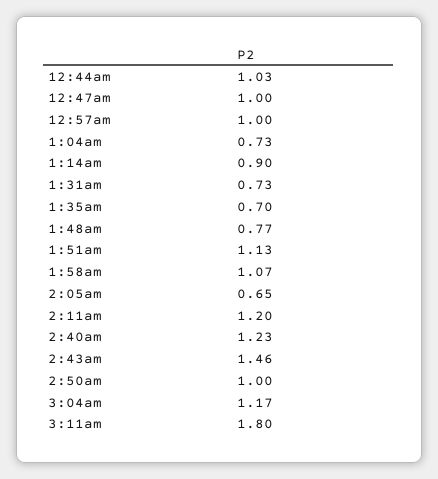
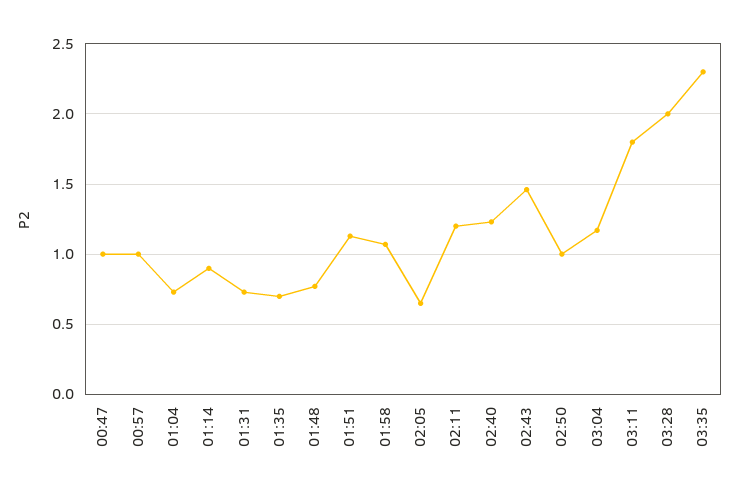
12:44am: 1.03 -> none
03:28: none -> 2
03:35: none -> 2.3

